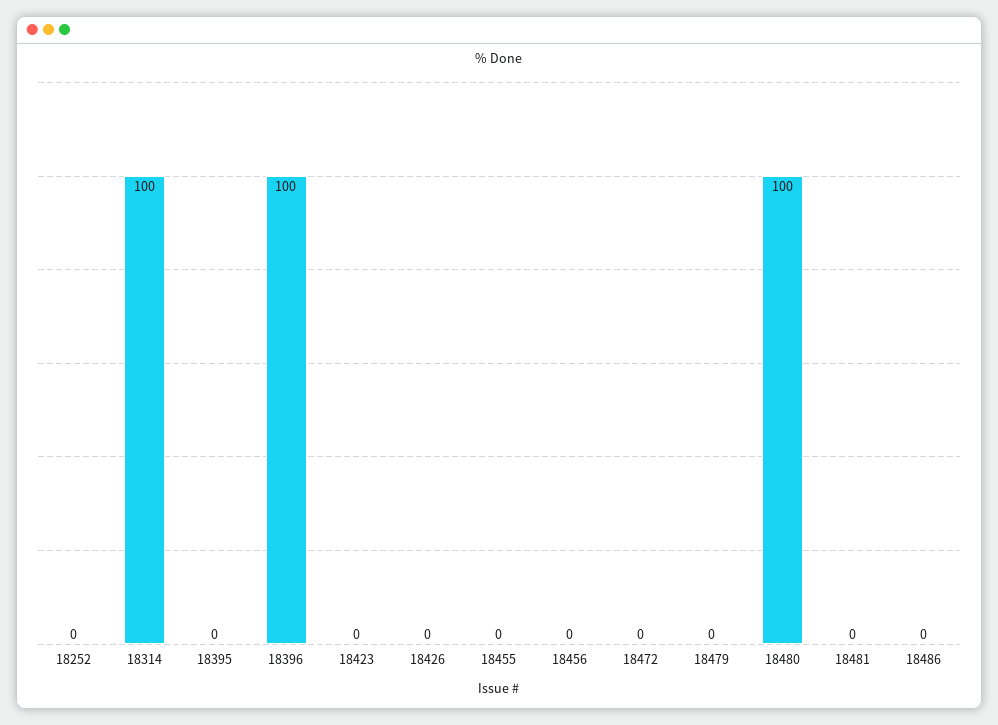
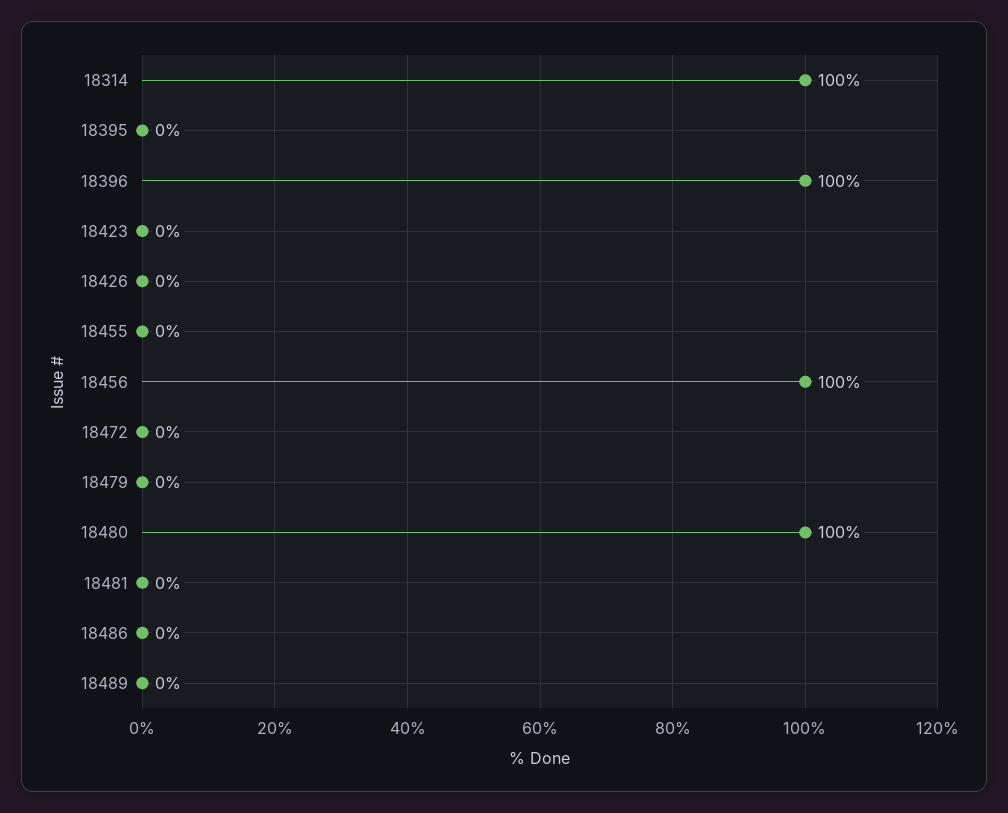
18252: 0 -> none
18456: 0 -> 100
18489: none -> 0

